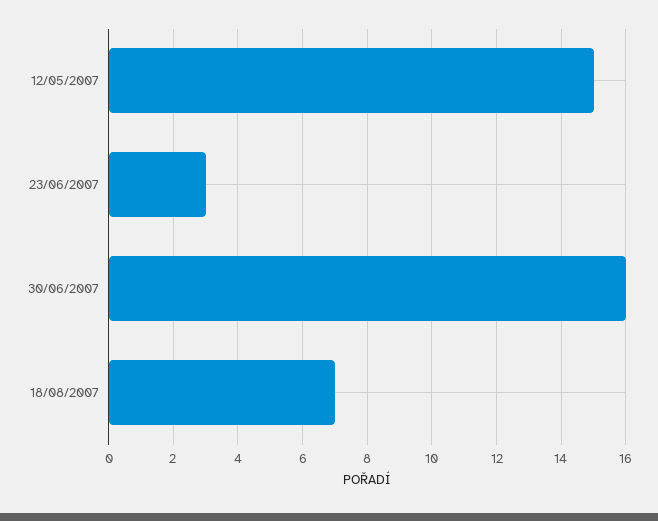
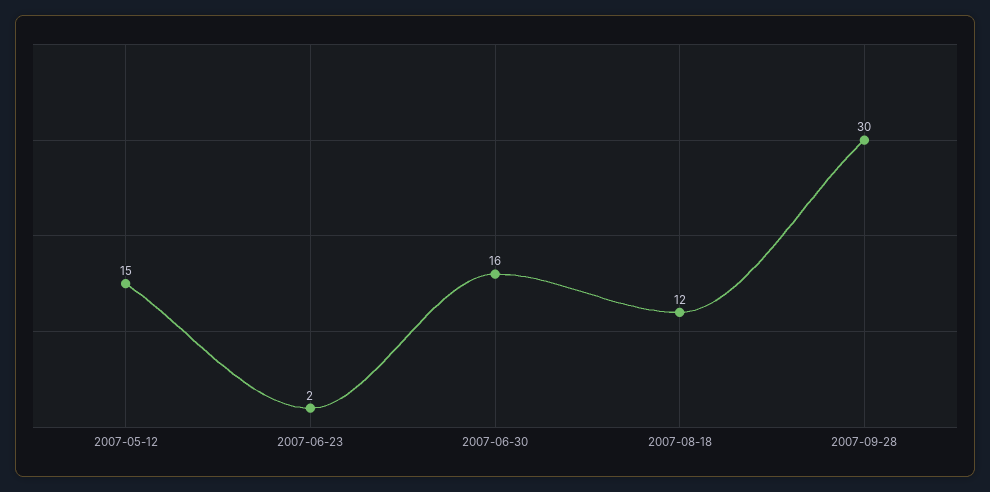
23/06/2007: 3 -> 2
18/08/2007: 7 -> 12
2007-09-28: none -> 30

